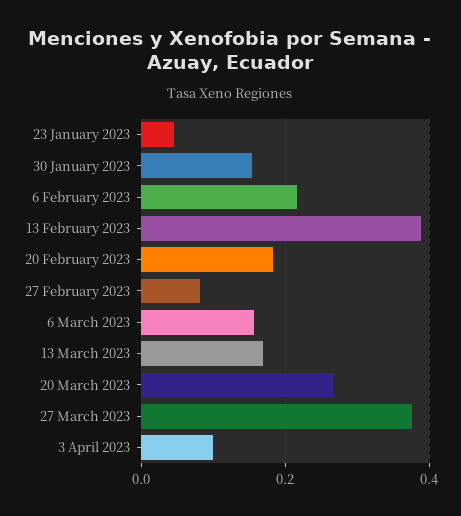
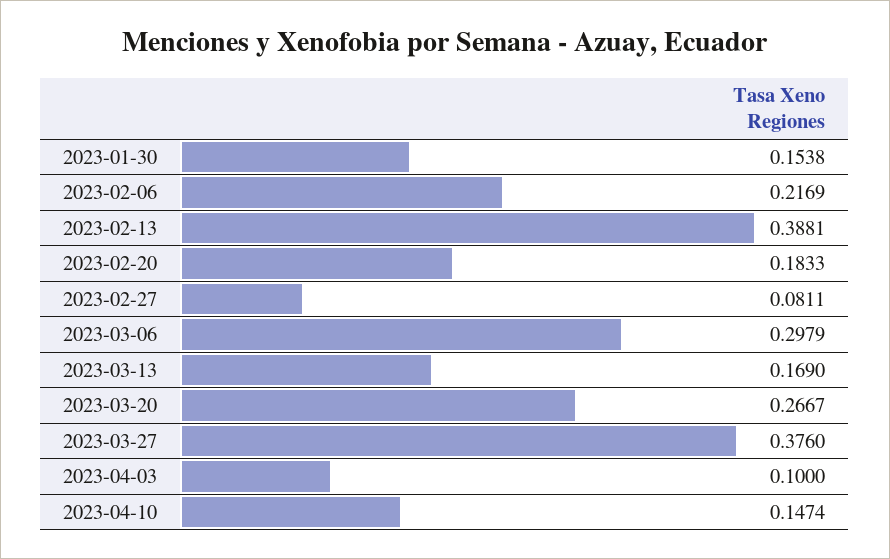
23 January 2023: 0.04 -> none
6 March 2023: 0.16 -> 0.2979
2023-04-10: none -> 0.1474

